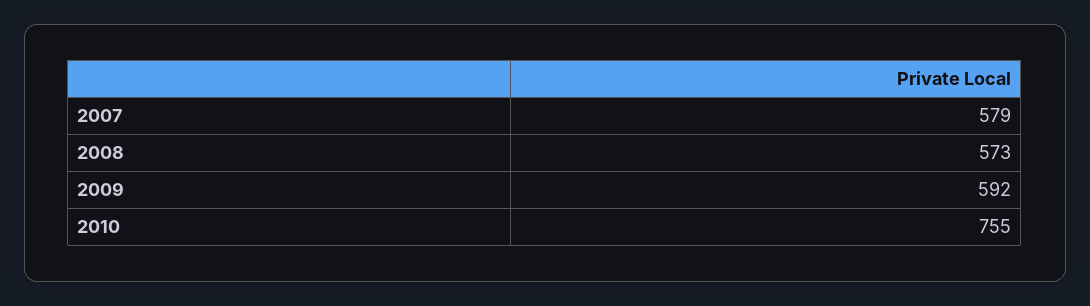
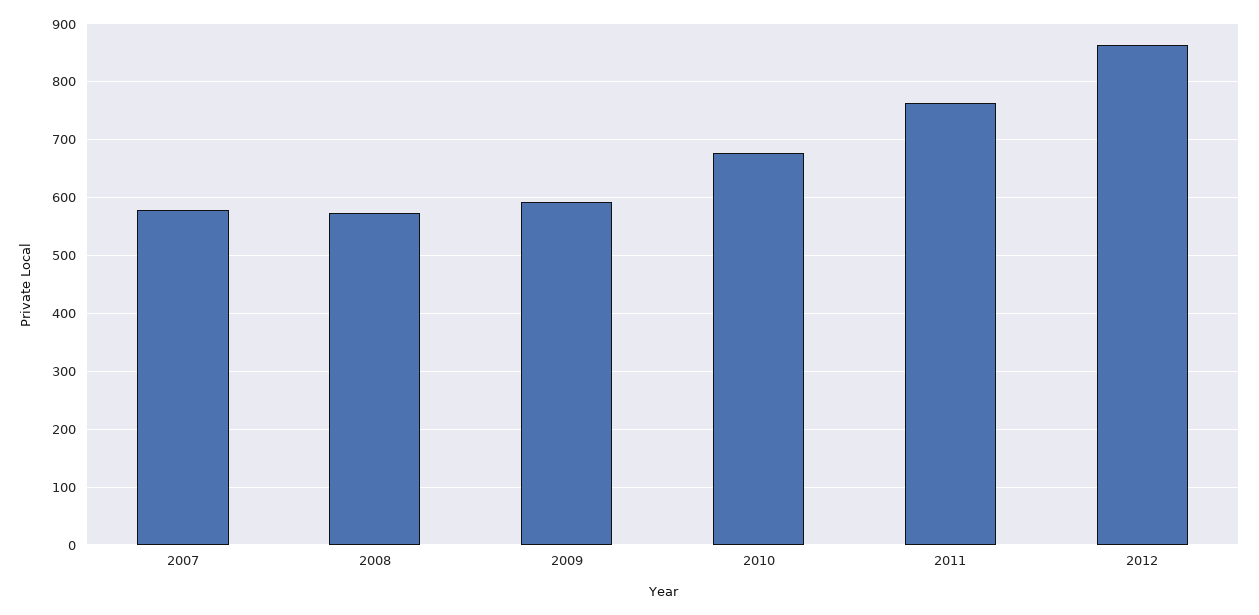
2010: 755 -> 680
2011: none -> 760
2012: none -> 860

